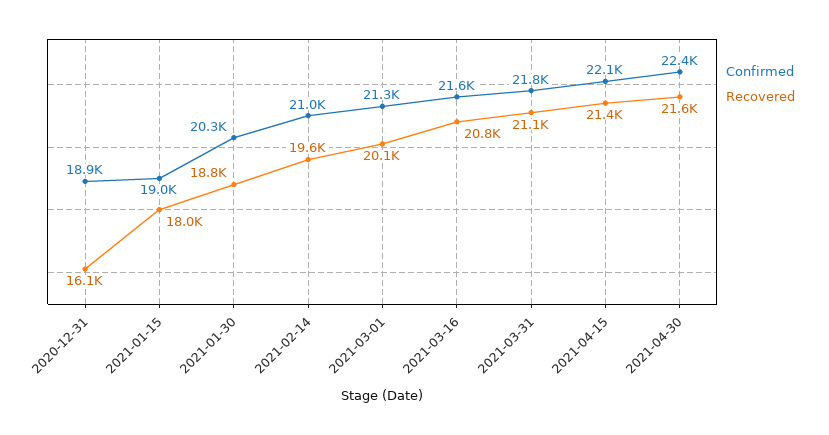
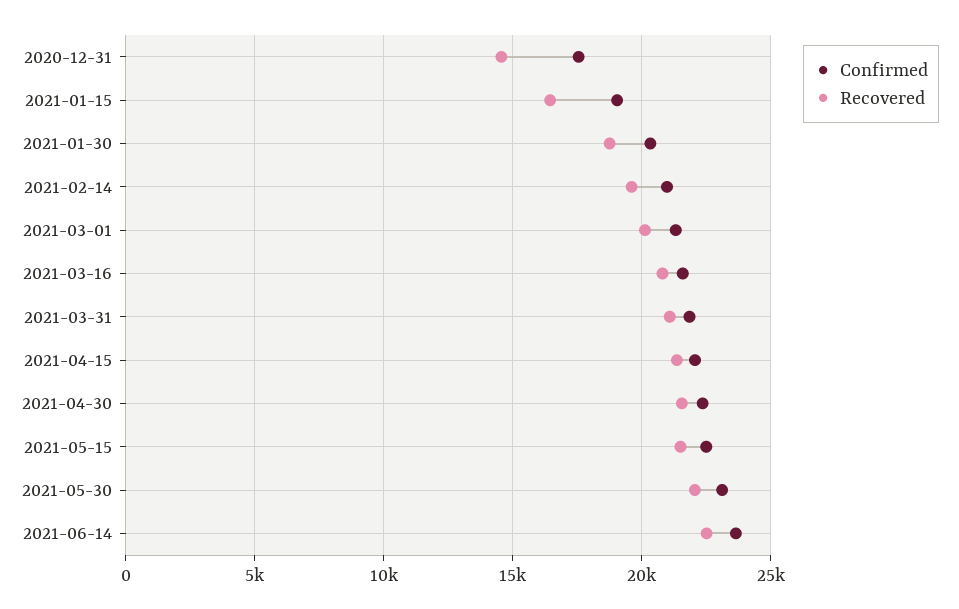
Confirmed, 2020-12-31: 18900 -> 17500
Recovered, 2020-12-31: 16100 -> 14500
Recovered, 2021-01-15: 18000 -> 16500
Confirmed, 2021-05-15: none -> 22500
Recovered, 2021-05-15: none -> 21500
Confirmed, 2021-05-30: none -> 23000
Recovered, 2021-05-30: none -> 22000
Confirmed, 2021-06-14: none -> 23500
Recovered, 2021-06-14: none -> 22500

